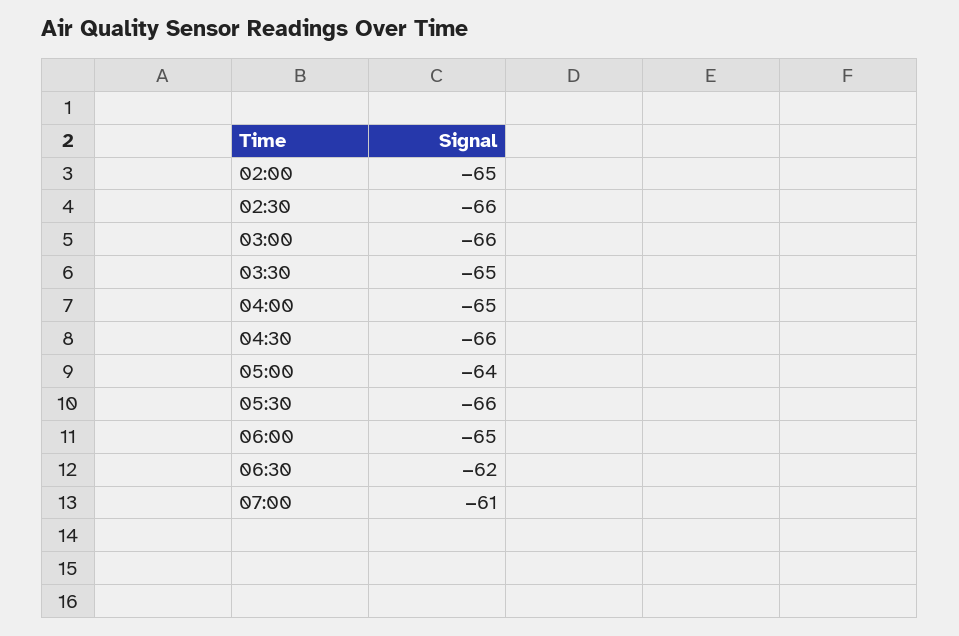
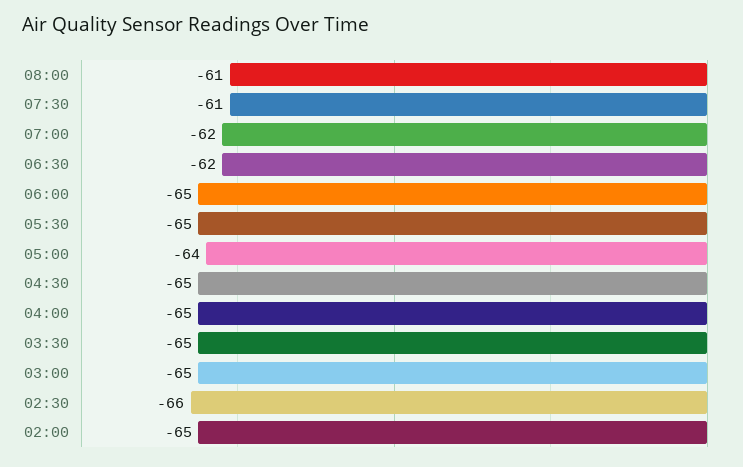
03:00: -66 -> -65
04:30: -66 -> -65
05:30: -66 -> -65
07:00: -61 -> -62
08:00: none -> -61
07:30: none -> -61

